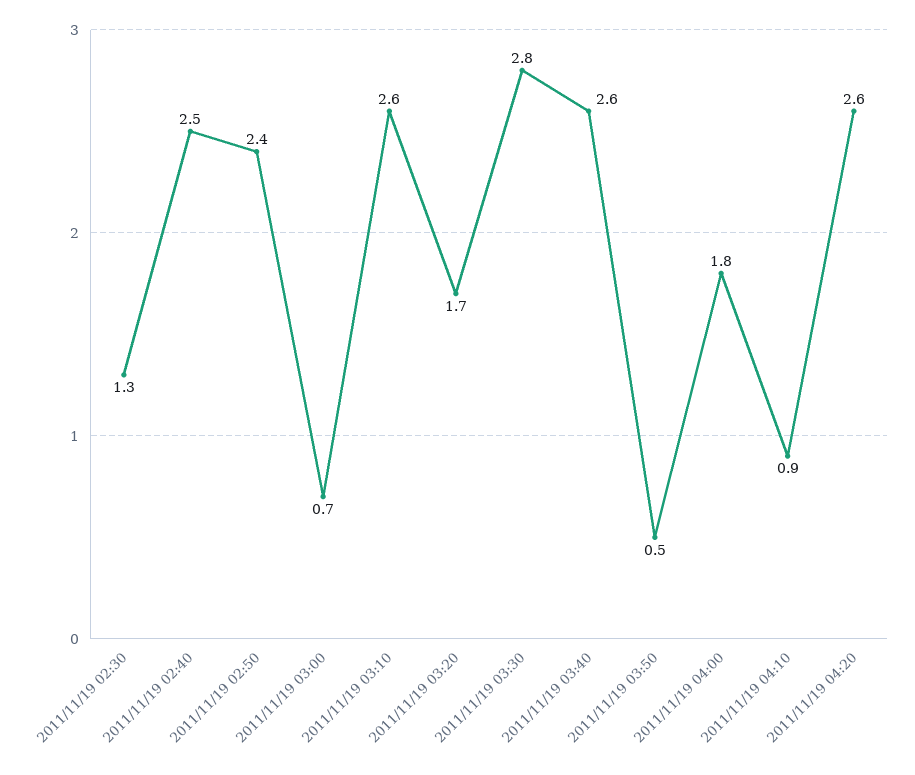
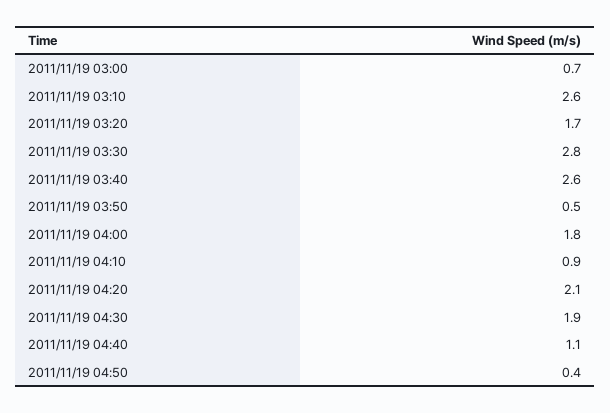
2011/11/19 02:30: 1.3 -> none
2011/11/19 02:40: 2.5 -> none
2011/11/19 02:50: 2.4 -> none
2011/11/19 04:20: 2.6 -> 2.1
2011/11/19 04:30: none -> 1.9
2011/11/19 04:40: none -> 1.1
2011/11/19 04:50: none -> 0.4

